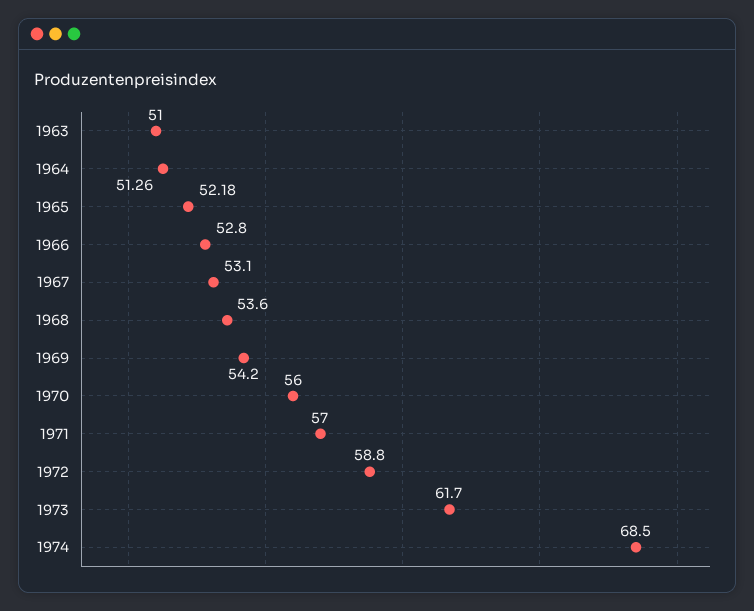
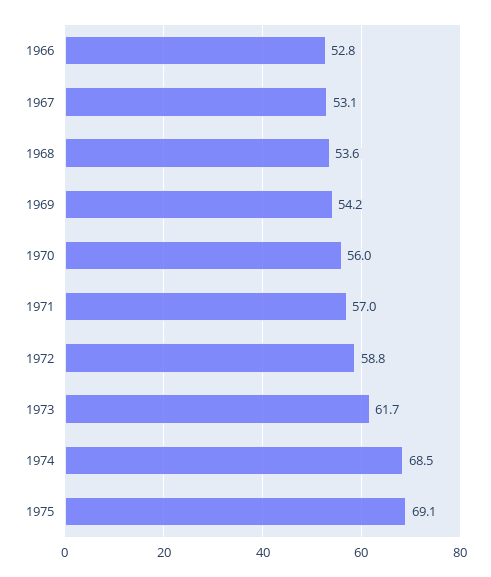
1963: 51 -> none
1964: 51.26 -> none
1965: 52.18 -> none
1975: none -> 69.1

